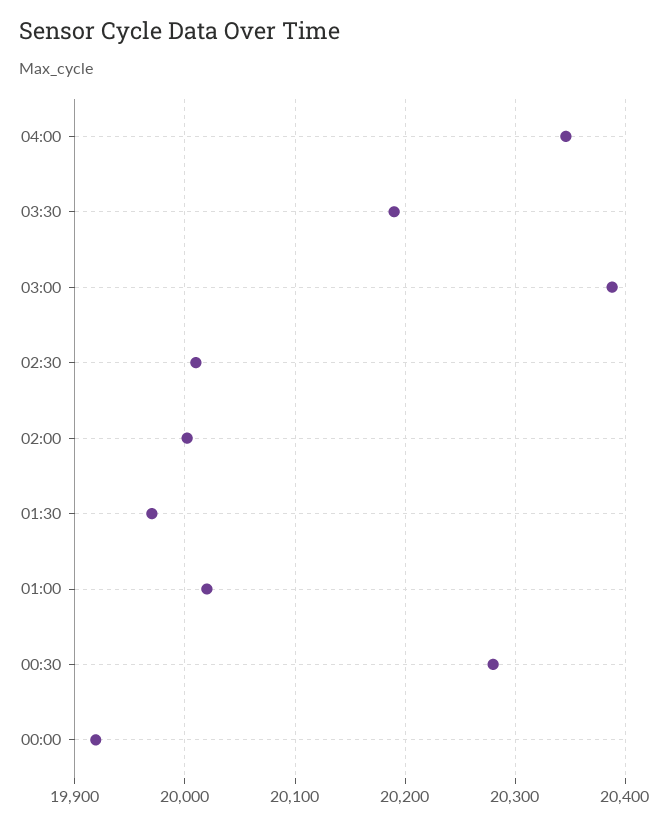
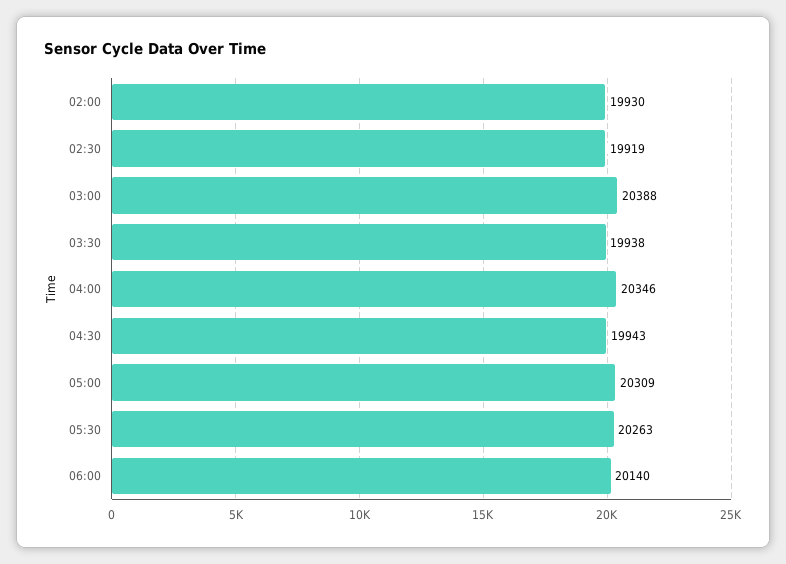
03:30: 20190 -> 19938
02:30: 20010 -> 19919
02:00: 20000 -> 19930
01:30: 19970 -> none
01:00: 20020 -> none
00:30: 20280 -> none
00:00: 19920 -> none
04:30: none -> 19943
05:00: none -> 20309
05:30: none -> 20263
06:00: none -> 20140

